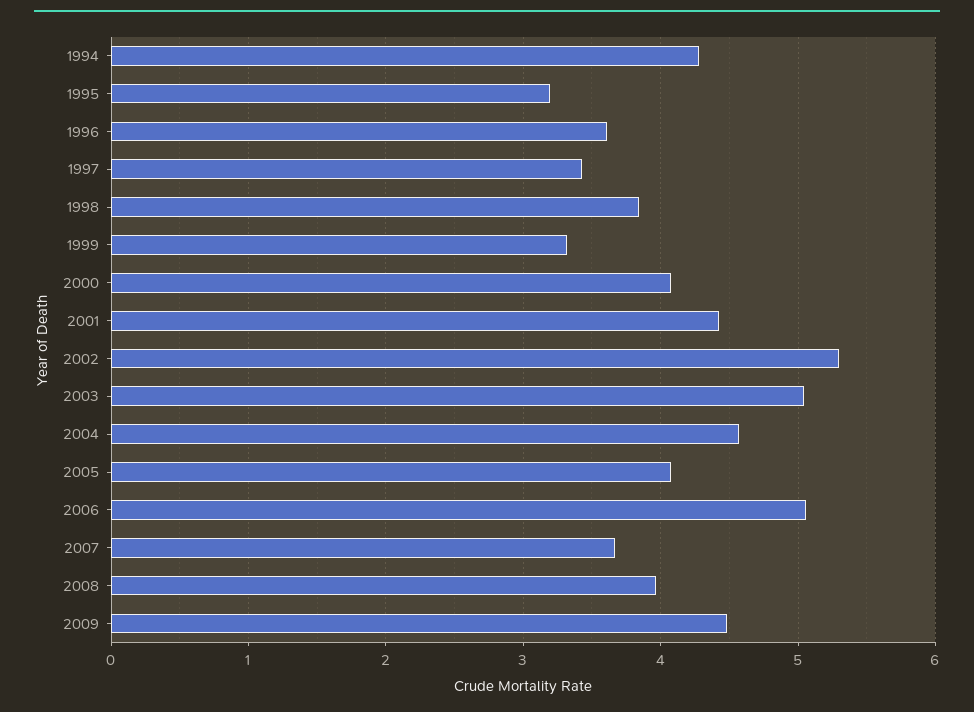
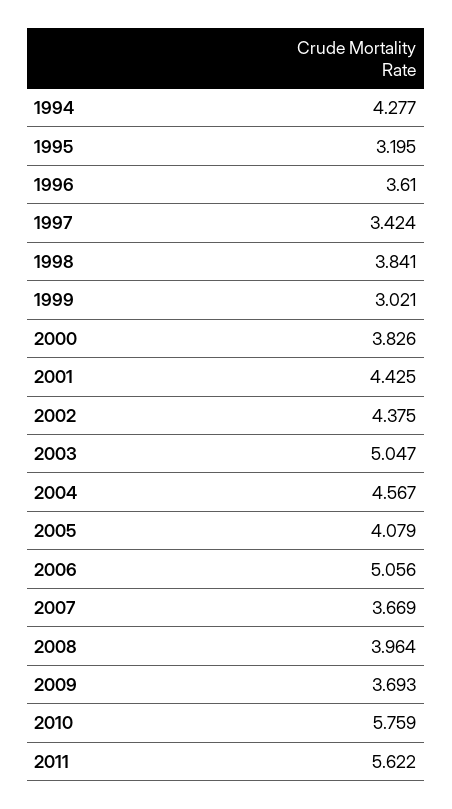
1999: 3.3 -> 3.021
2000: 4.1 -> 3.826
2002: 5.3 -> 4.375
2009: 4.5 -> 3.693
2010: none -> 5.759
2011: none -> 5.622

